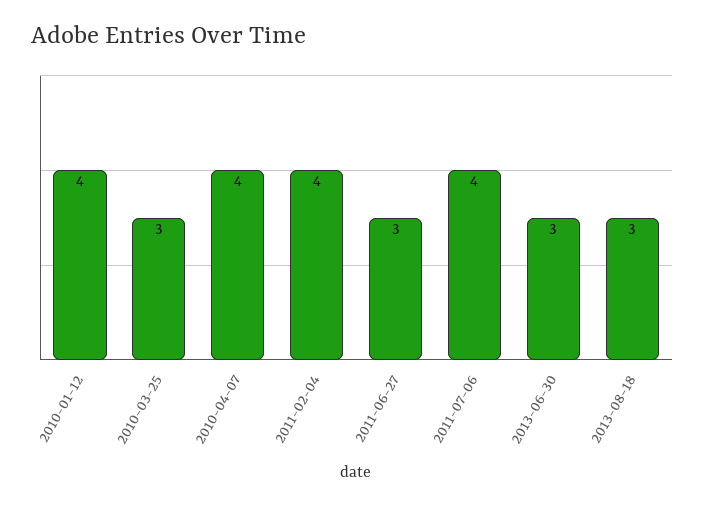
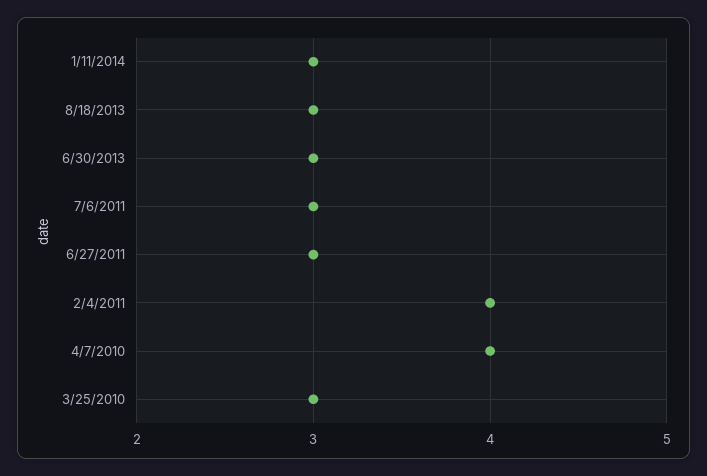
2010-01-12: 4 -> none
2011-07-06: 4 -> 3
1/11/2014: none -> 3

